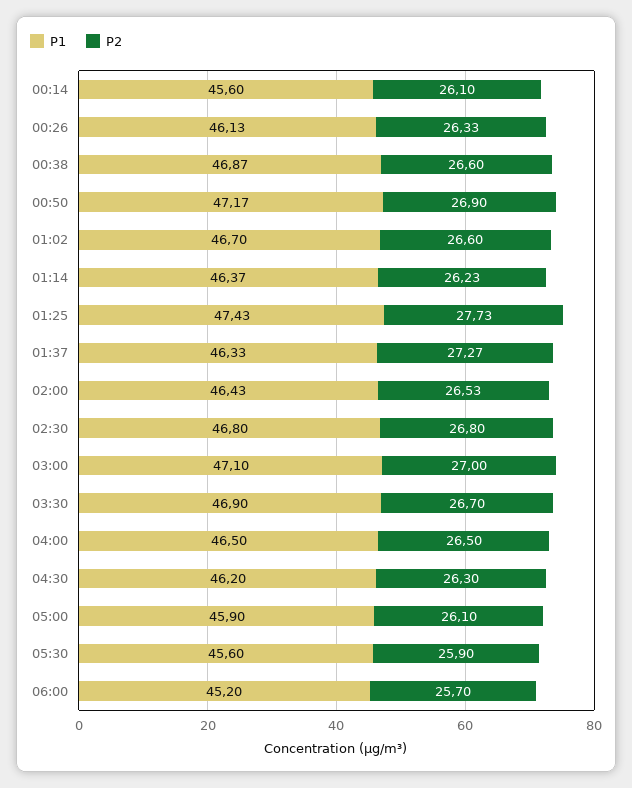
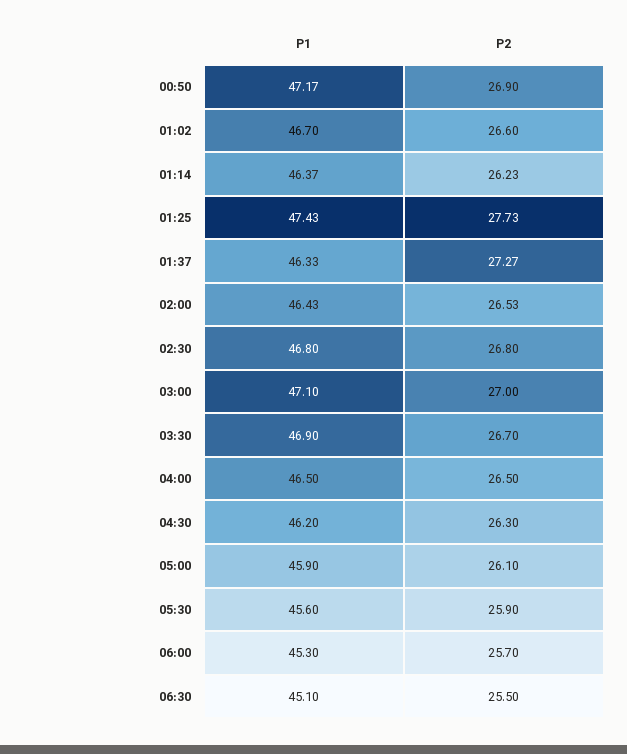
P1, 00:14: 45.6 -> none
P2, 00:14: 26.1 -> none
P1, 00:26: 46.13 -> none
P2, 00:26: 26.33 -> none
P1, 00:38: 46.87 -> none
P2, 00:38: 26.6 -> none
P1, 06:00: 45.2 -> 45.3
P1, 06:30: none -> 45.1
P2, 06:30: none -> 25.5

